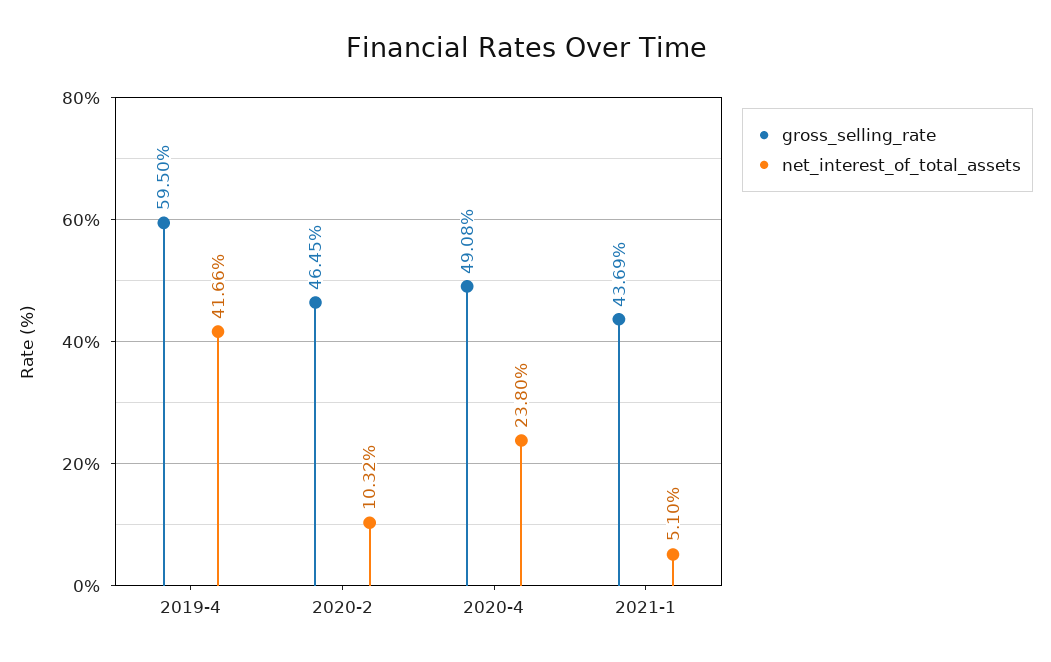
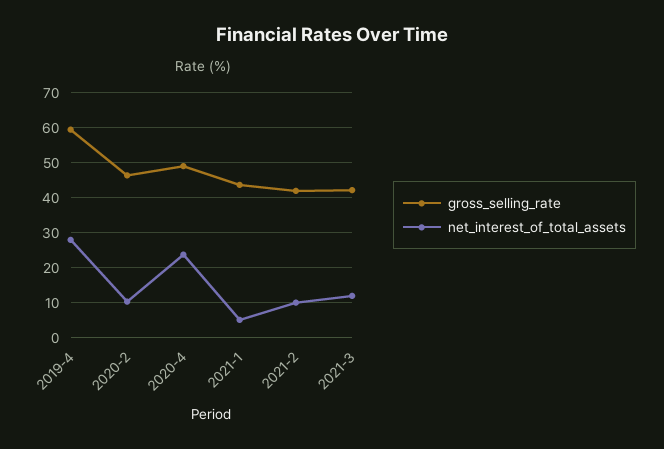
net_interest_of_total_assets, 2019-4: 41.66 -> 28
gross_selling_rate, 2021-2: none -> 42
net_interest_of_total_assets, 2021-2: none -> 10
gross_selling_rate, 2021-3: none -> 42
net_interest_of_total_assets, 2021-3: none -> 12

